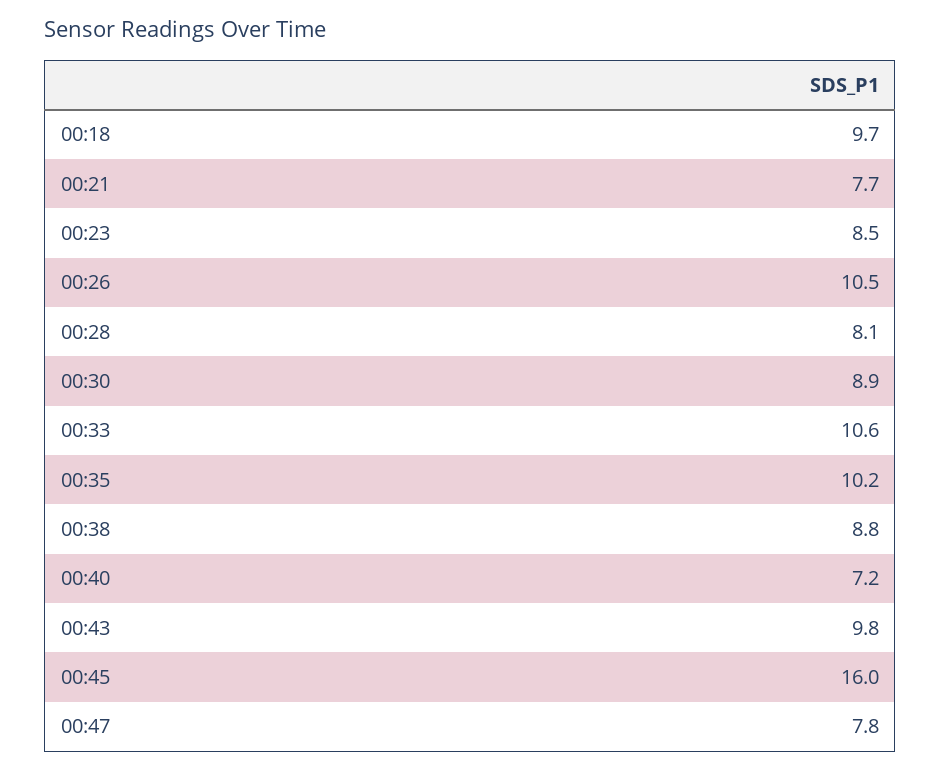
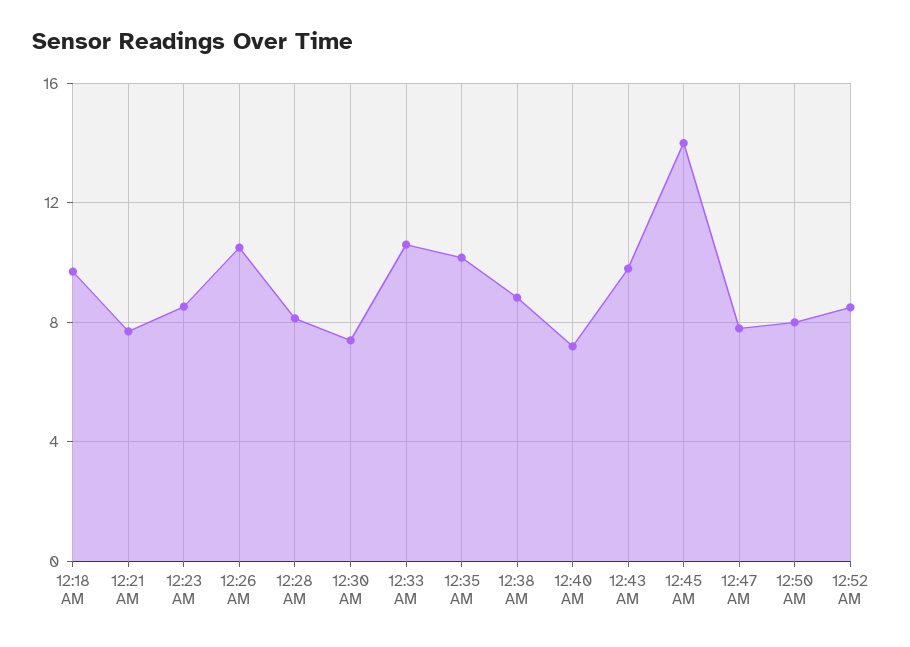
00:30: 8.9 -> 7.5
00:45: 16 -> 14
12:50 AM: none -> 8
12:52 AM: none -> 8.5

